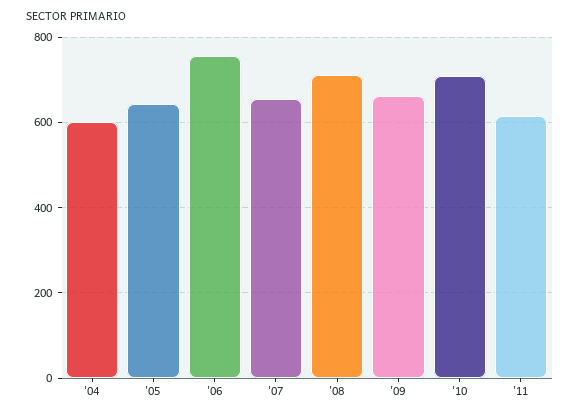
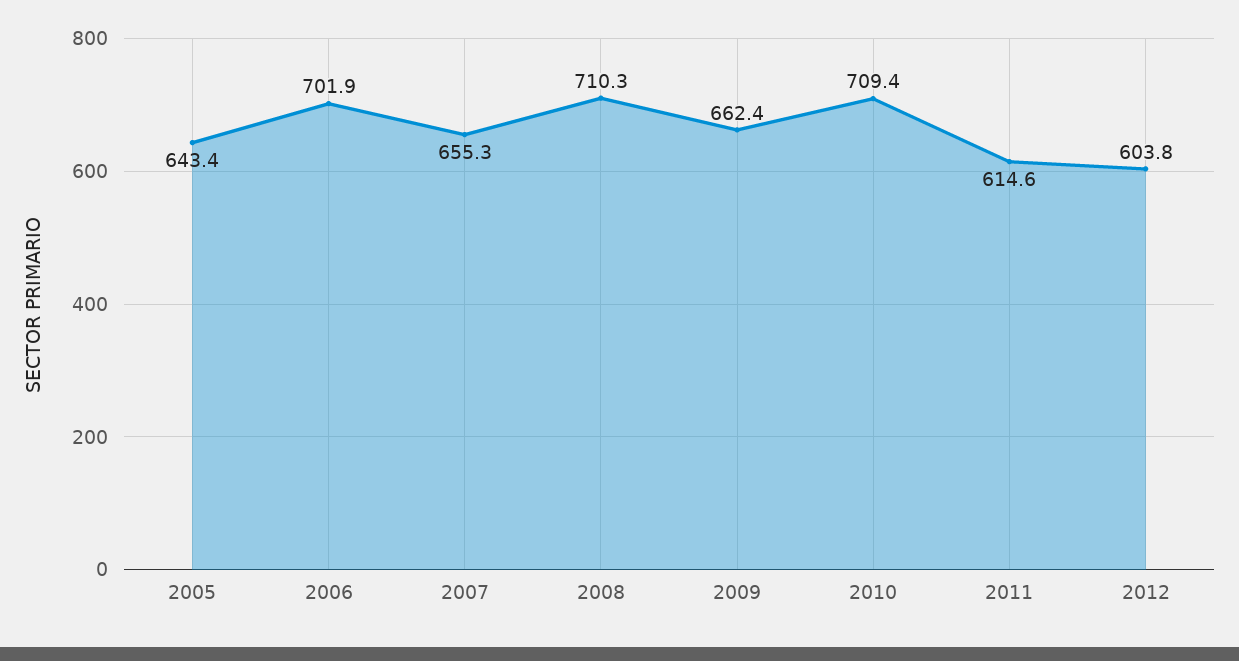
'04: 600 -> none
'06: 760 -> 701.9
2012: none -> 603.8

